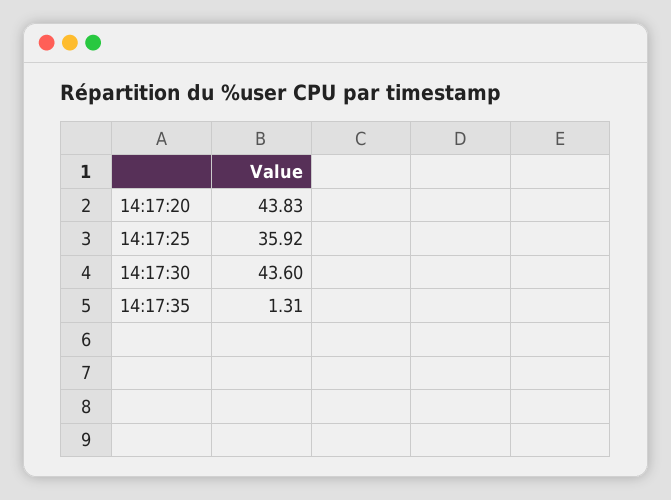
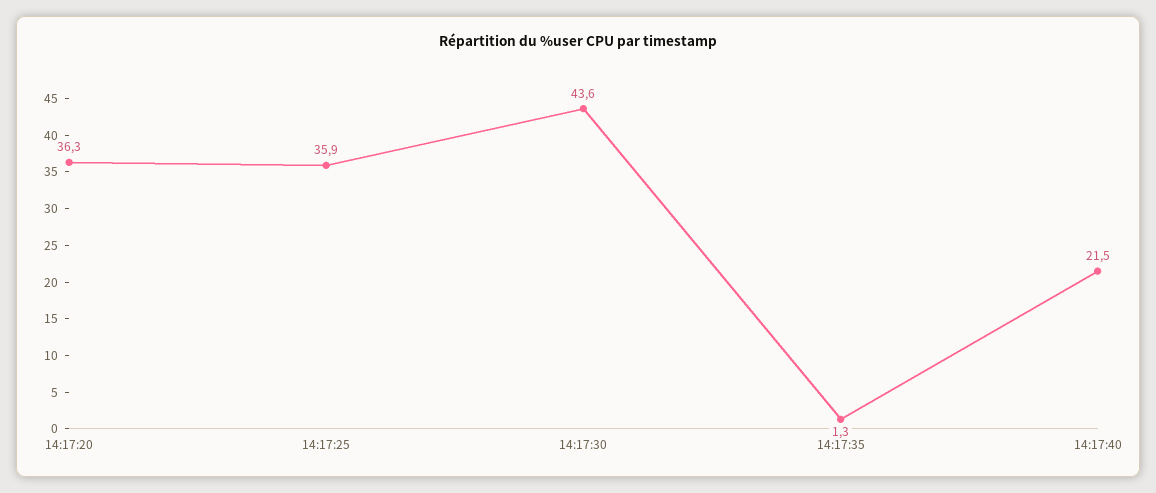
14:17:20: 43.83 -> 36.3
14:17:40: none -> 21.5

